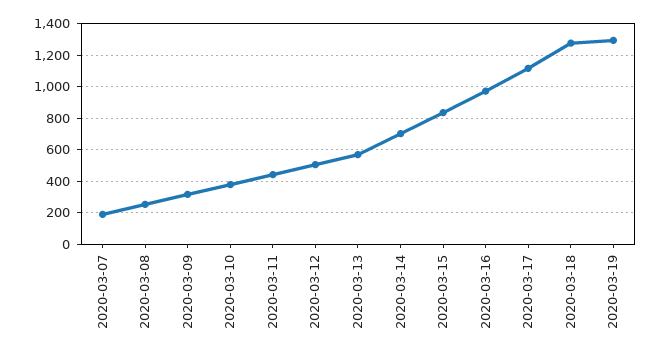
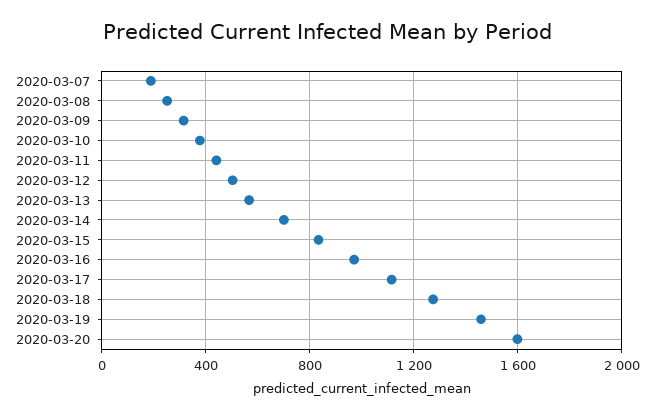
2020-03-19: 1300 -> 1450
2020-03-20: none -> 1600

